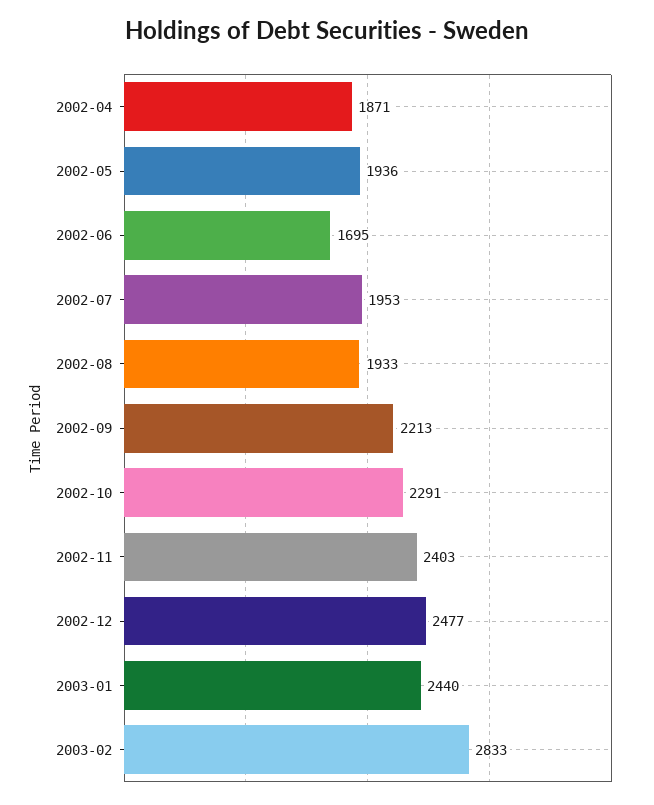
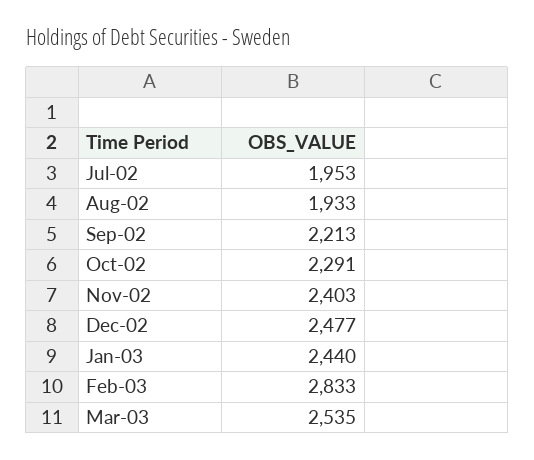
2002-04: 1871 -> none
2002-05: 1936 -> none
2002-06: 1695 -> none
Mar-03: none -> 2535

